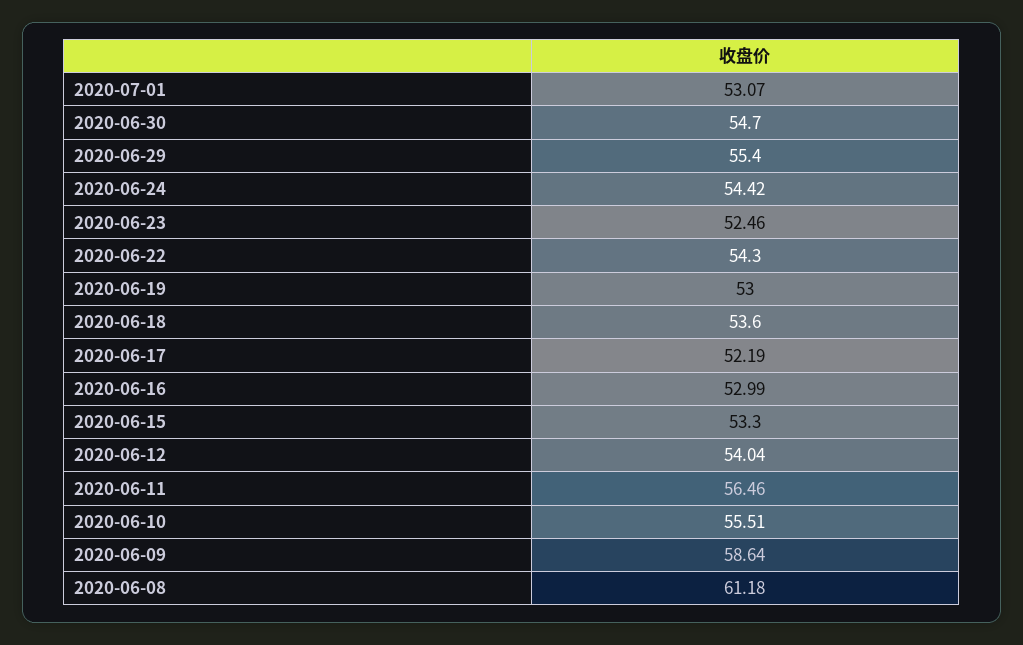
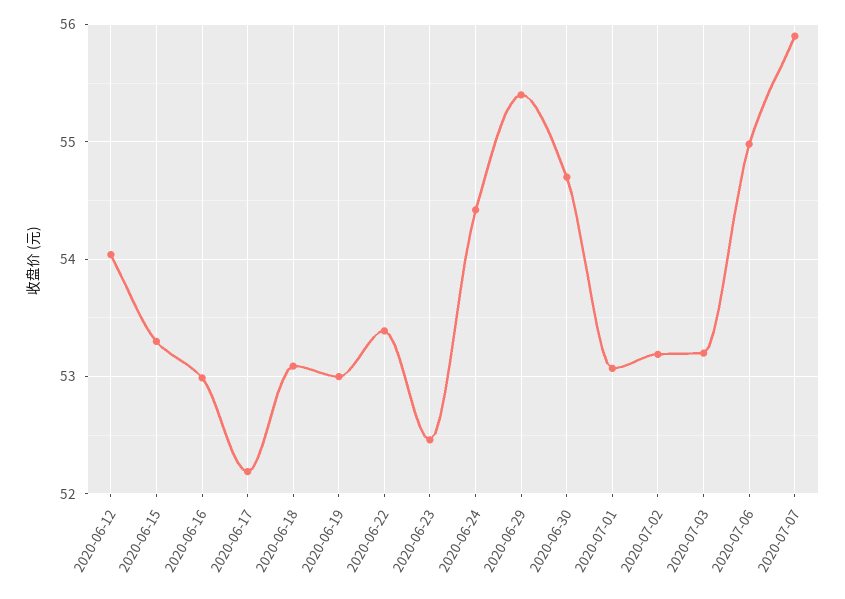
2020-06-22: 54.3 -> 53.4
2020-06-18: 53.6 -> 53.1
2020-06-11: 56.46 -> none
2020-06-10: 55.51 -> none
2020-06-09: 58.64 -> none
2020-06-08: 61.18 -> none
2020-07-02: none -> 53.2
2020-07-03: none -> 53.2
2020-07-06: none -> 55
2020-07-07: none -> 55.9

